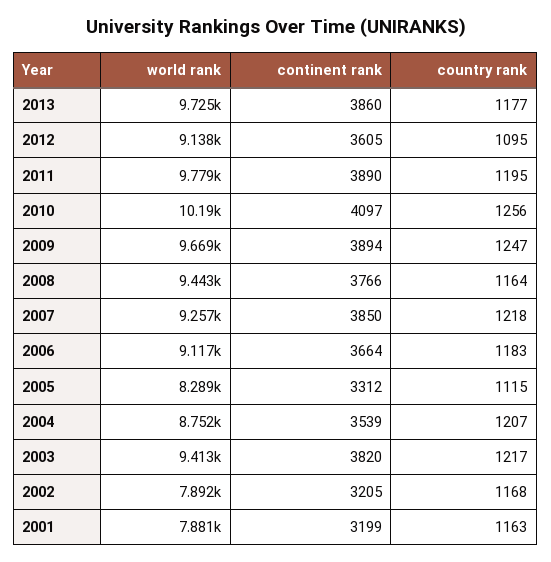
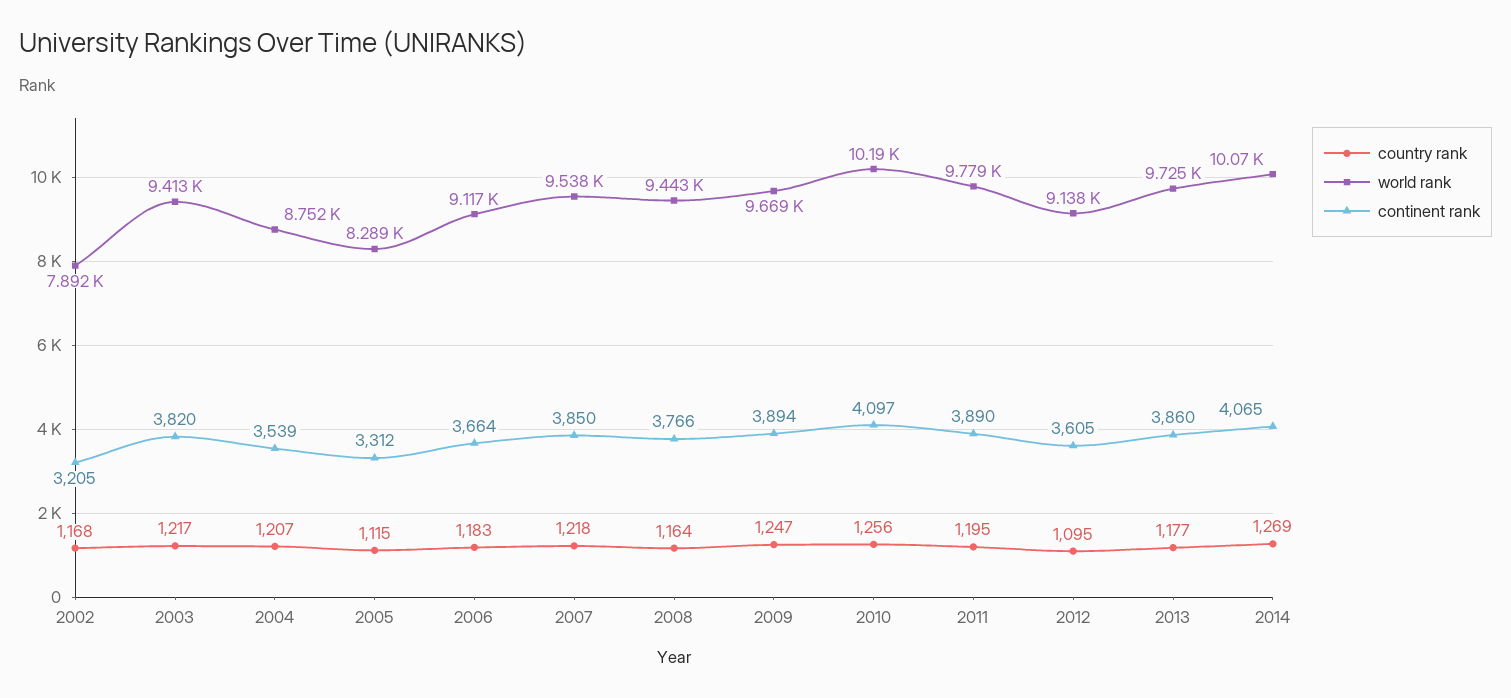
world rank, 2007: 9257 -> 9538
world rank, 2001: 7881 -> none
continent rank, 2001: 3199 -> none
country rank, 2001: 1163 -> none
country rank, 2014: none -> 1269
world rank, 2014: none -> 10070
continent rank, 2014: none -> 4065

